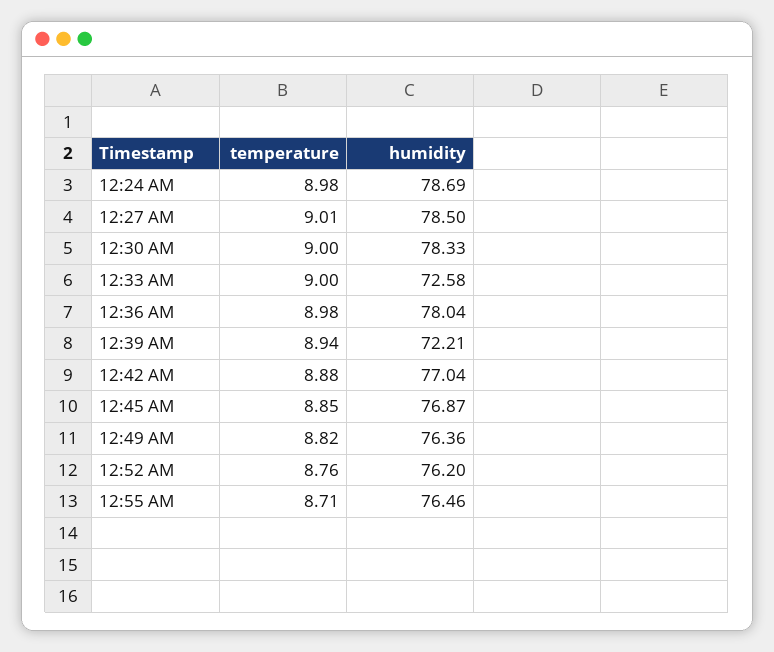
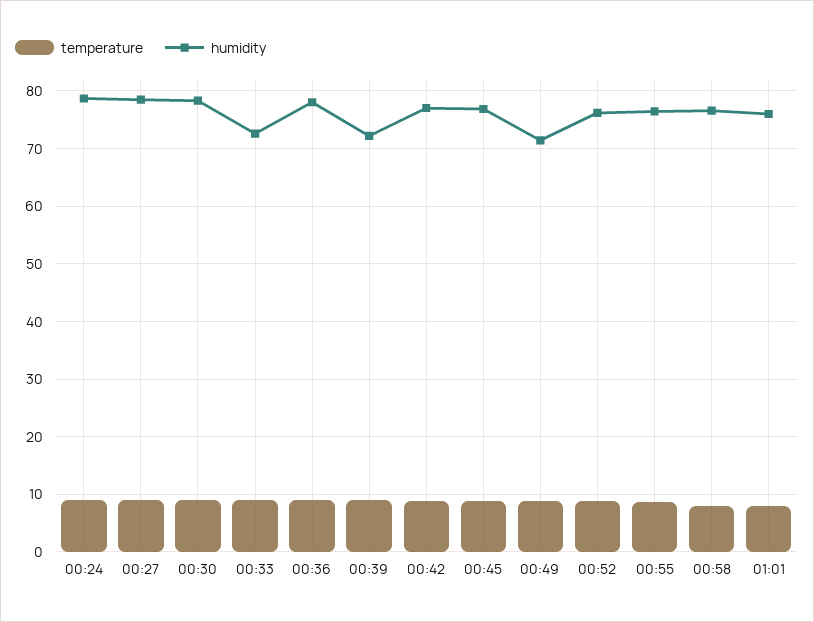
humidity, 12:49 AM: 76.36 -> 72
temperature, 00:58: none -> 8
humidity, 00:58: none -> 76
temperature, 01:01: none -> 8
humidity, 01:01: none -> 76

